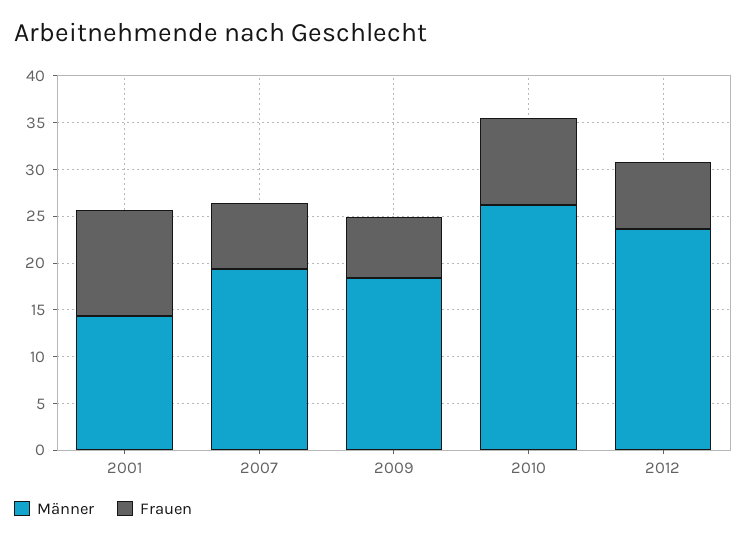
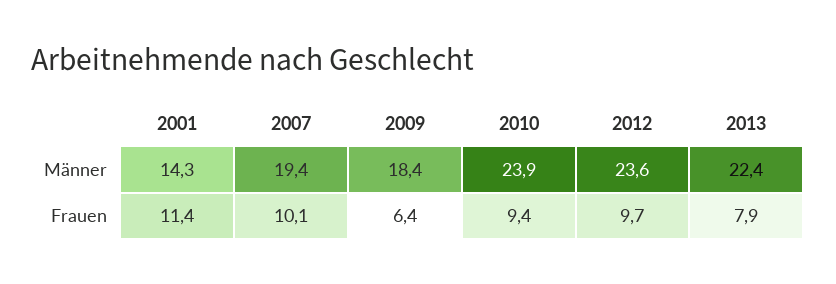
Frauen, 2007: 7 -> 10.1
Männer, 2010: 26 -> 23.9
Frauen, 2012: 7 -> 9.7
Männer, 2013: none -> 22.4
Frauen, 2013: none -> 7.9

